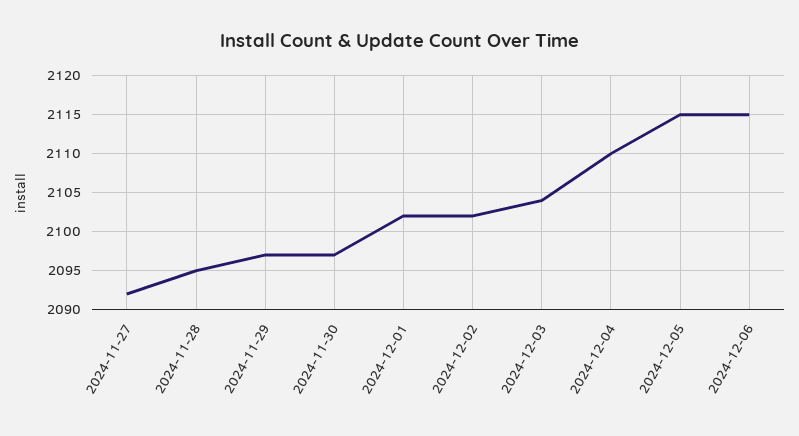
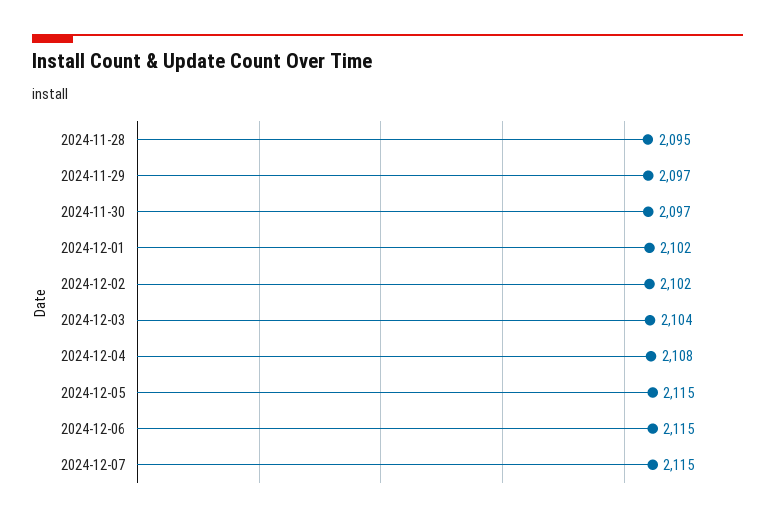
2024-11-27: 2092 -> none
2024-12-04: 2110 -> 2108
2024-12-07: none -> 2115

